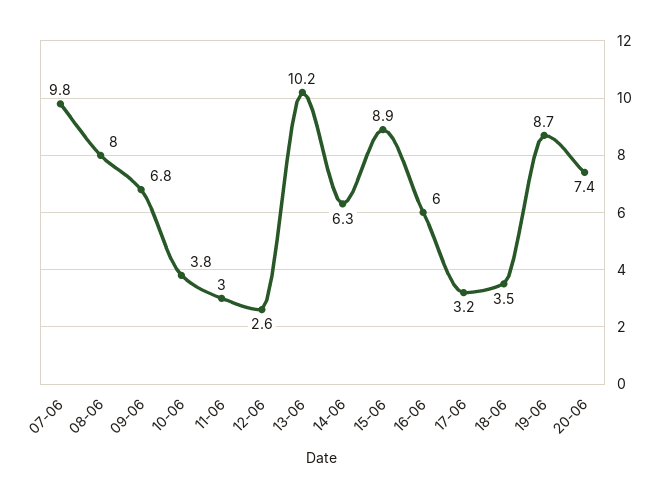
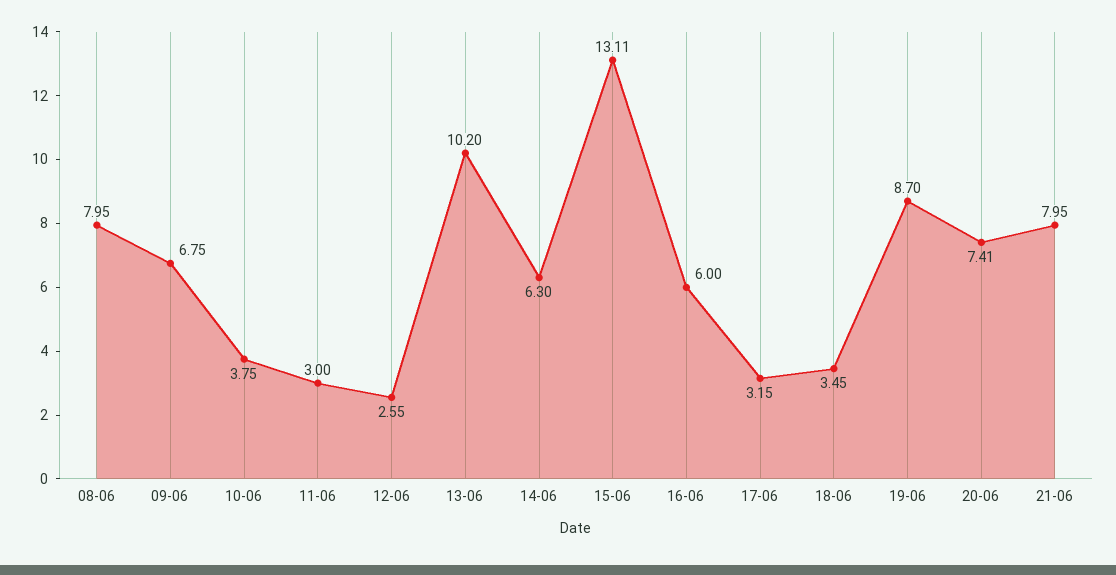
07-06: 9.8 -> none
15-06: 8.9 -> 13.11
21-06: none -> 7.95

